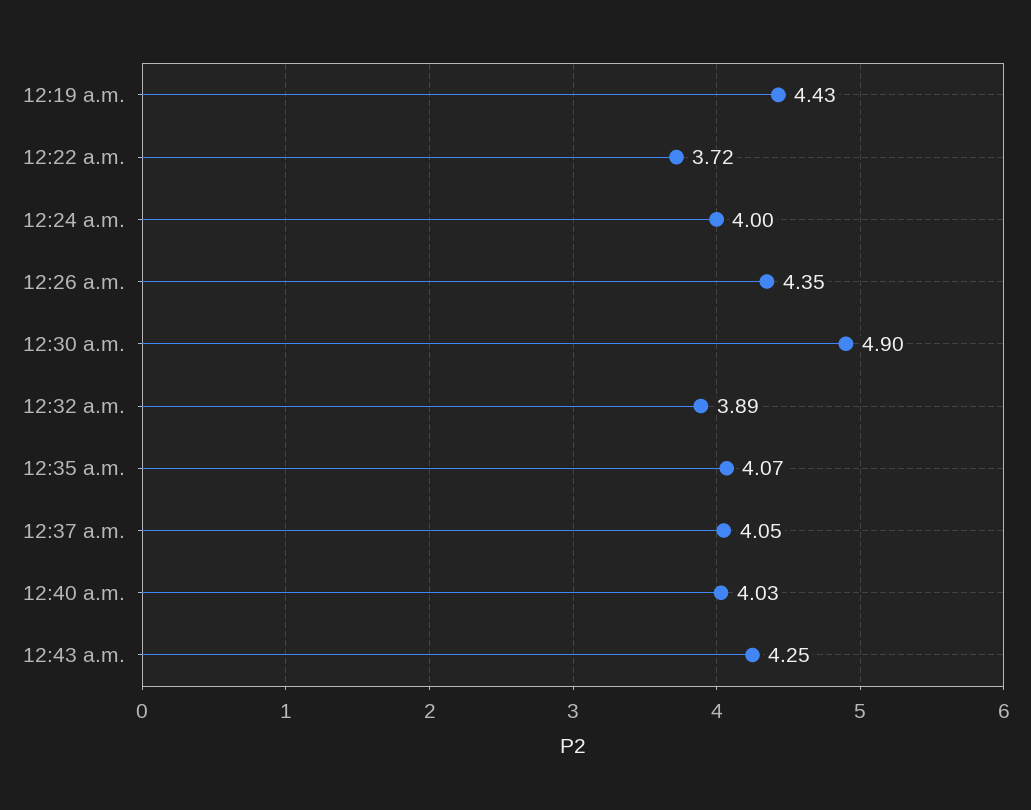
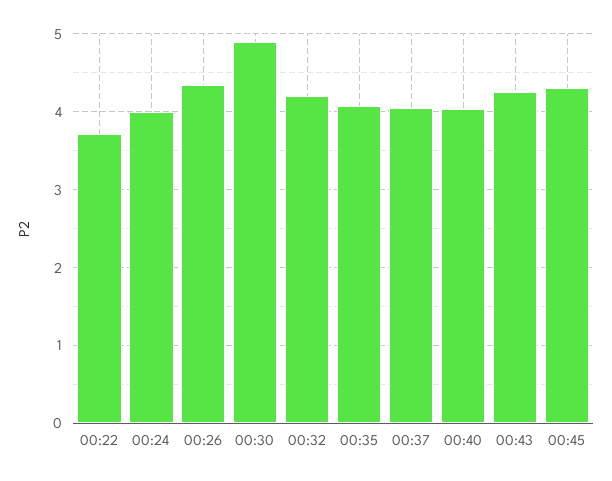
12:19 a.m.: 4.43 -> none
12:32 a.m.: 3.89 -> 4.2
00:45: none -> 4.3

